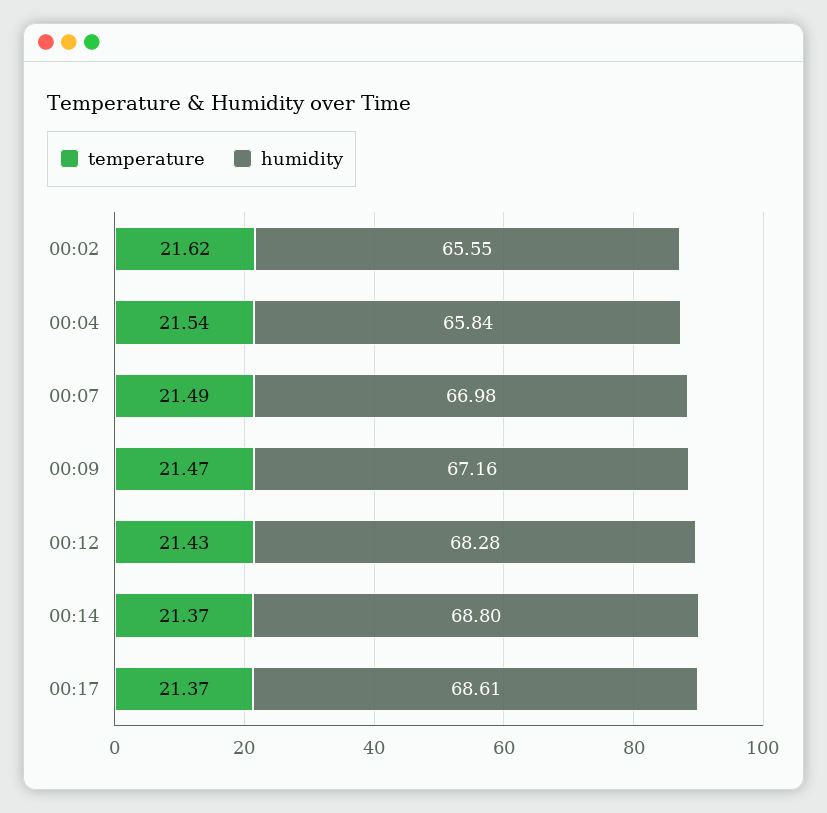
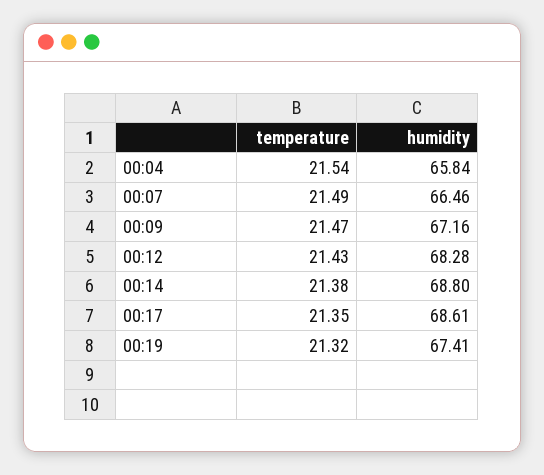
temperature, 00:02: 21.62 -> none
humidity, 00:02: 65.55 -> none
humidity, 00:07: 66.98 -> 66.46
temperature, 00:14: 21.37 -> 21.38
temperature, 00:17: 21.37 -> 21.35
temperature, 00:19: none -> 21.32
humidity, 00:19: none -> 67.41

